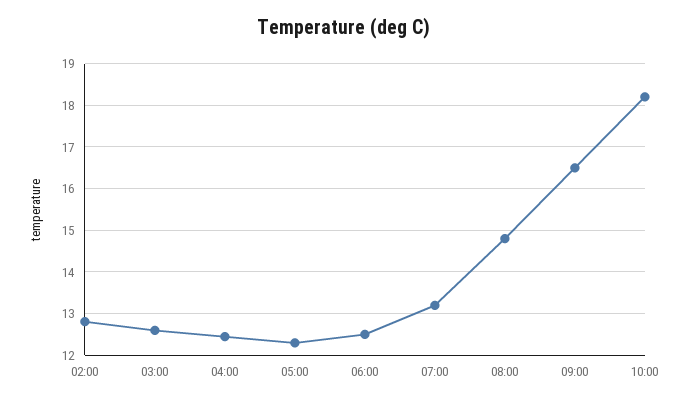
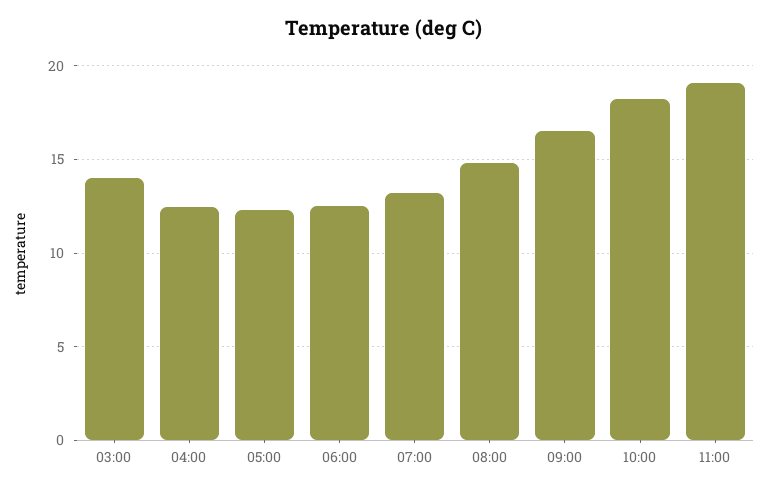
02:00: 12.8 -> none
03:00: 12.6 -> 14
11:00: none -> 19

